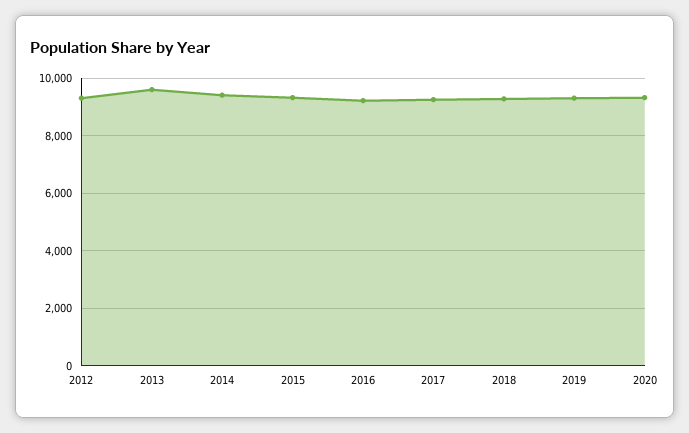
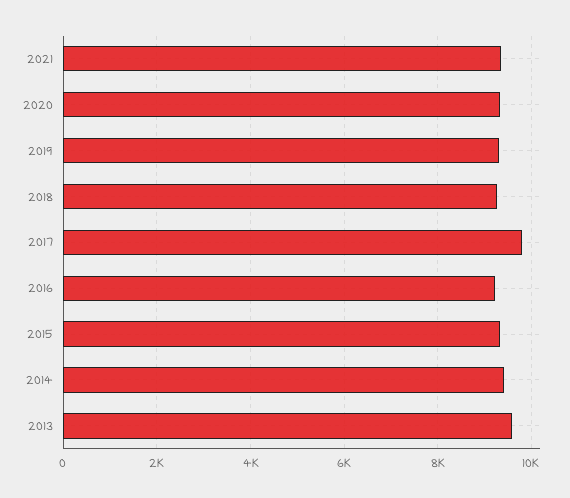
2012: 9250 -> none
2017: 9250 -> 9800
2021: none -> 9400

